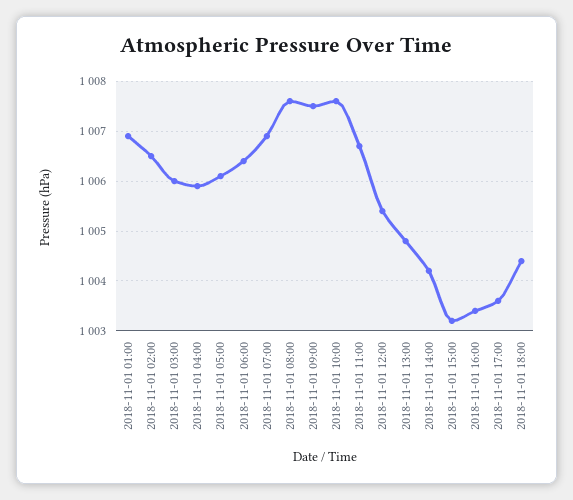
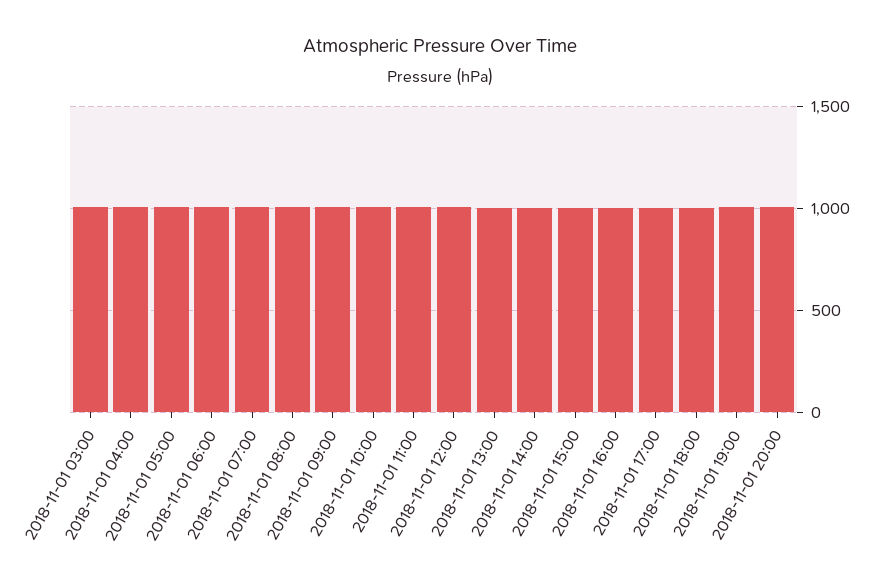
2018-11-01 01:00: 1007 -> none
2018-11-01 02:00: 1006.5 -> none
2018-11-01 19:00: none -> 1000
2018-11-01 20:00: none -> 1000

